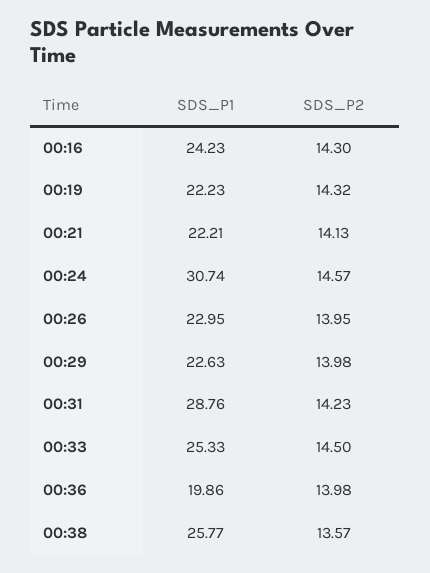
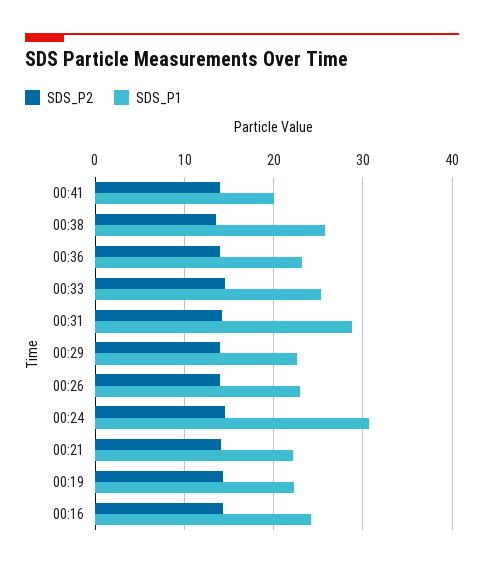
SDS_P1, 00:36: 19.86 -> 23
SDS_P2, 00:41: none -> 14
SDS_P1, 00:41: none -> 20

